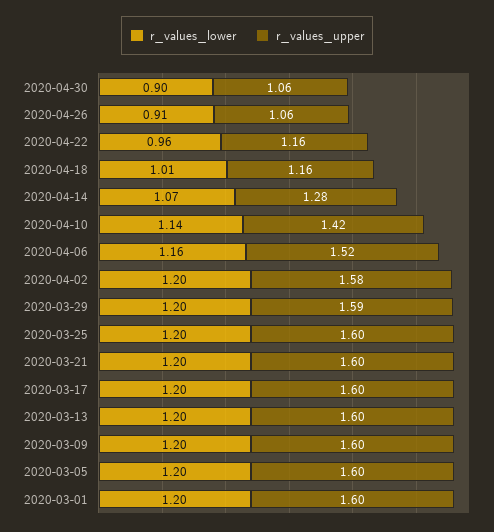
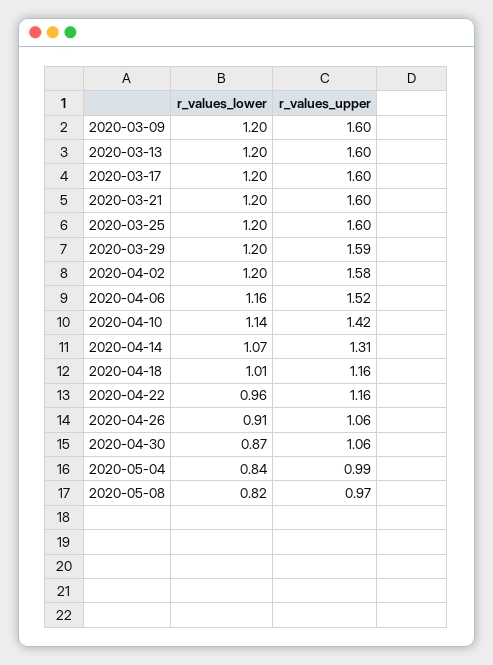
r_values_lower, 2020-04-30: 0.9 -> 0.87
r_values_upper, 2020-04-14: 1.28 -> 1.31
r_values_lower, 2020-03-05: 1.2 -> none
r_values_upper, 2020-03-05: 1.6 -> none
r_values_lower, 2020-03-01: 1.2 -> none
r_values_upper, 2020-03-01: 1.6 -> none
r_values_lower, 2020-05-04: none -> 0.84
r_values_upper, 2020-05-04: none -> 0.99
r_values_lower, 2020-05-08: none -> 0.82
r_values_upper, 2020-05-08: none -> 0.97

